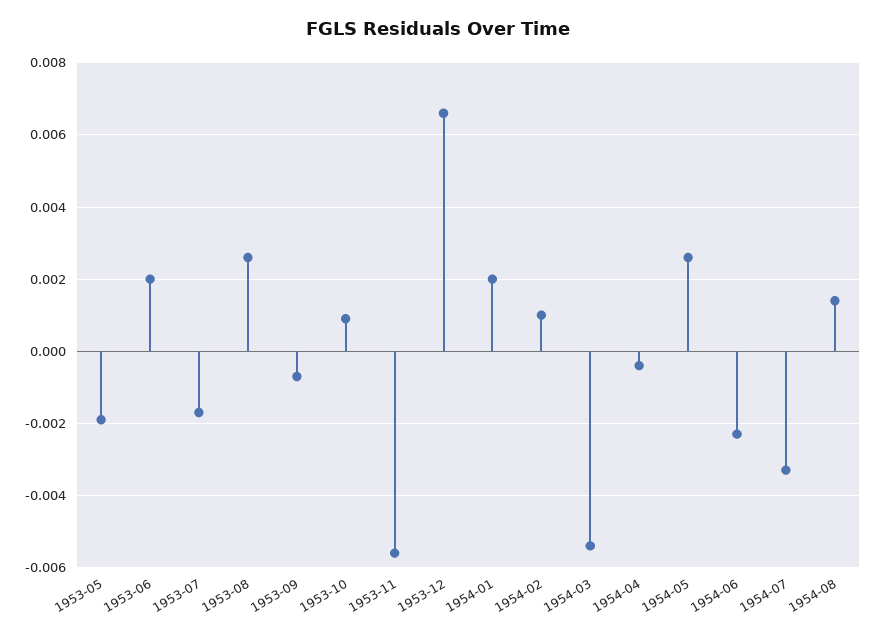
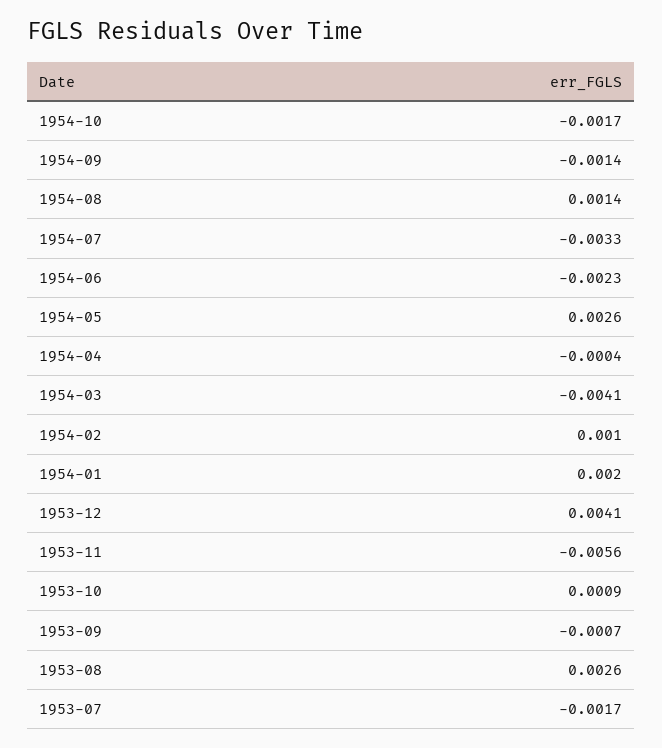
1953-05: -0.002 -> none
1953-06: 0.002 -> none
1953-12: 0.0065 -> 0.0041
1954-03: -0.0055 -> -0.0041
1954-10: none -> -0.0017
1954-09: none -> -0.0014

